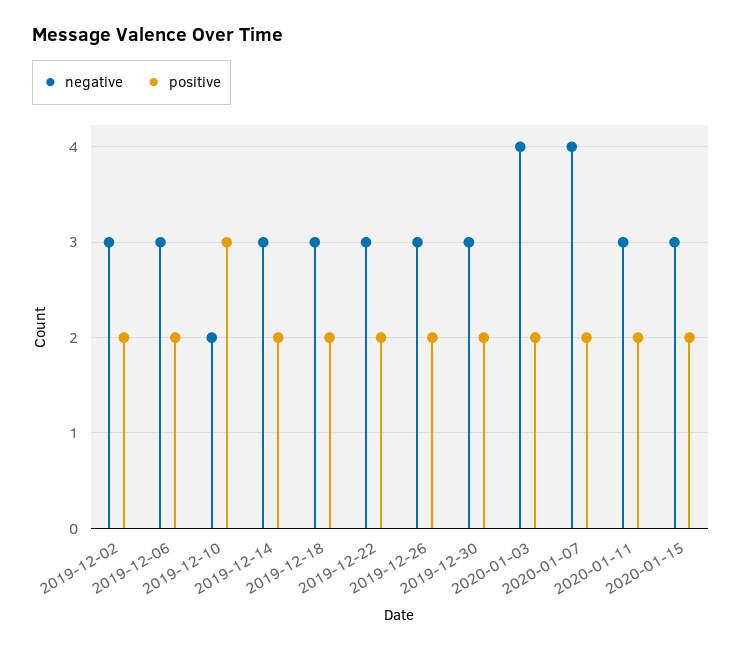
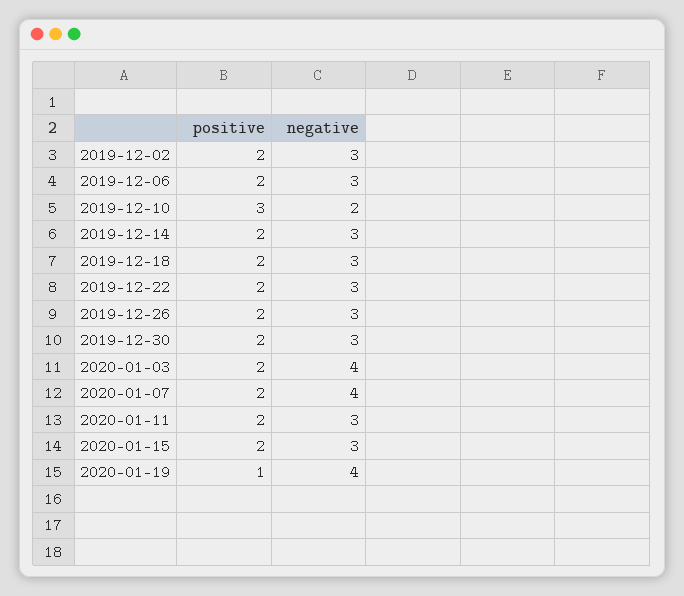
positive, 2020-01-19: none -> 1
negative, 2020-01-19: none -> 4

